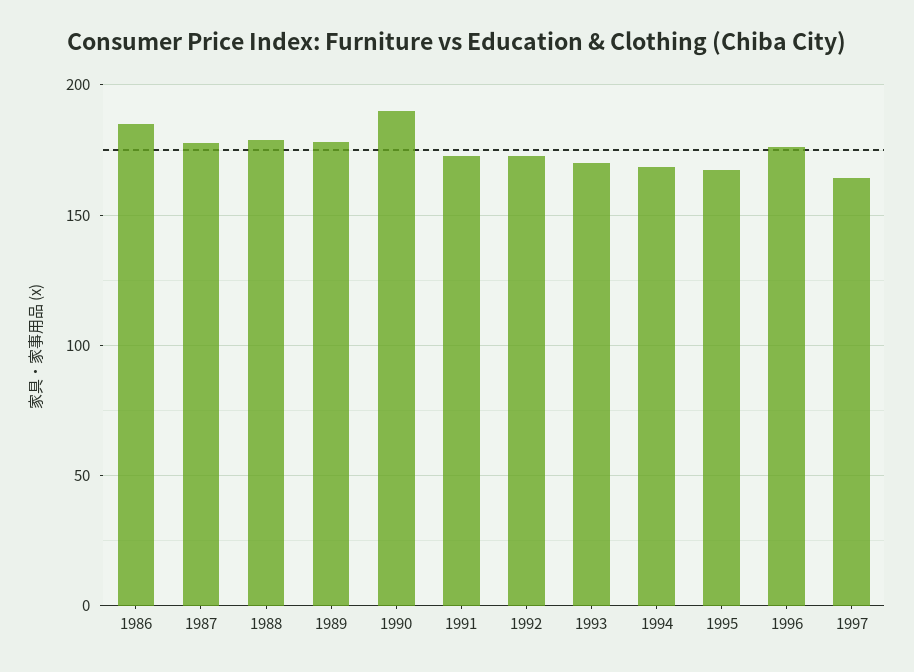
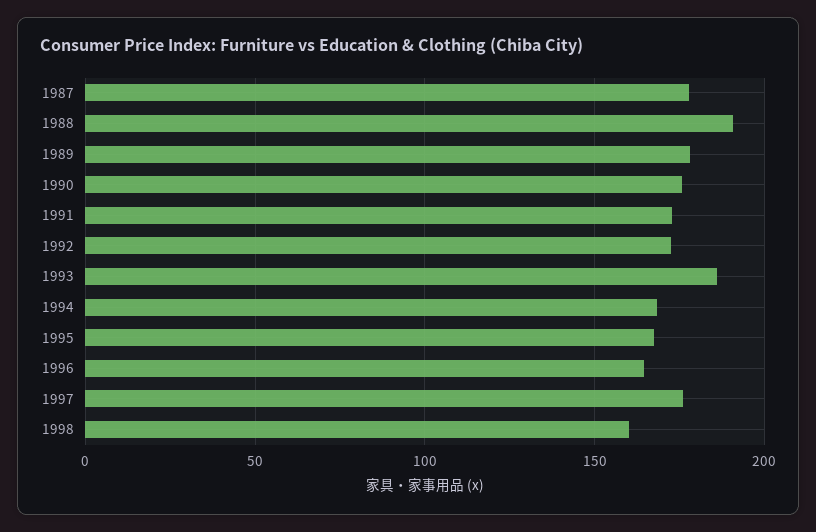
1986: 185 -> none
1988: 180 -> 190
1990: 190 -> 175
1993: 170 -> 185
1996: 175 -> 165
1997: 165 -> 175
1998: none -> 160

